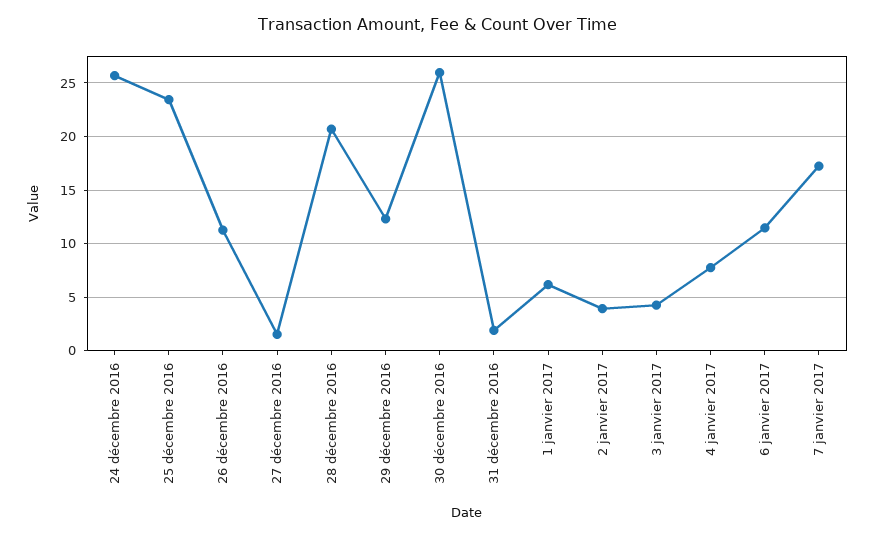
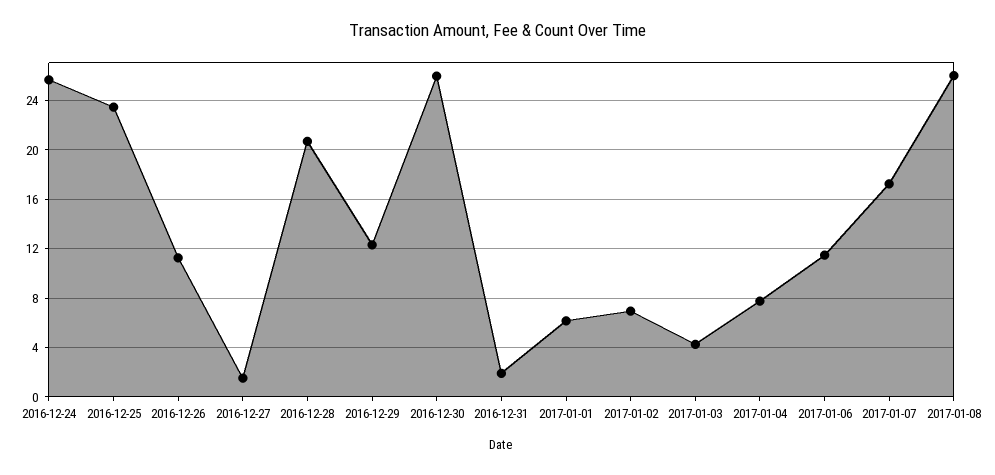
2 janvier 2017: 4 -> 7
2017-01-08: none -> 26

